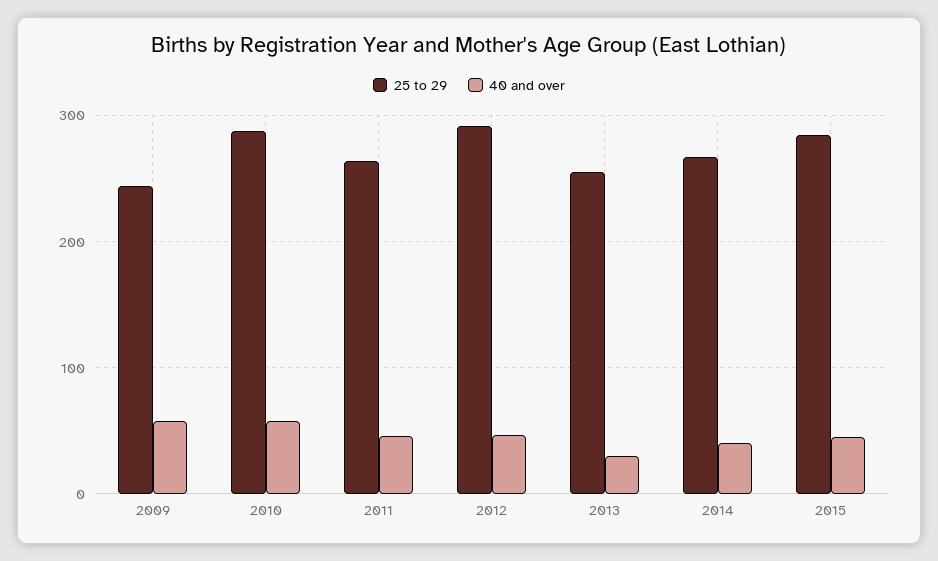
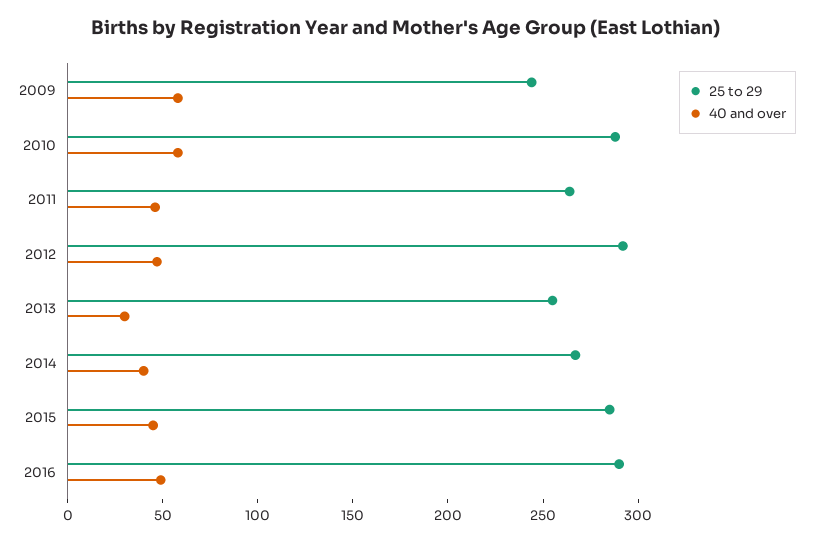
25 to 29, 2016: none -> 290
40 and over, 2016: none -> 50

